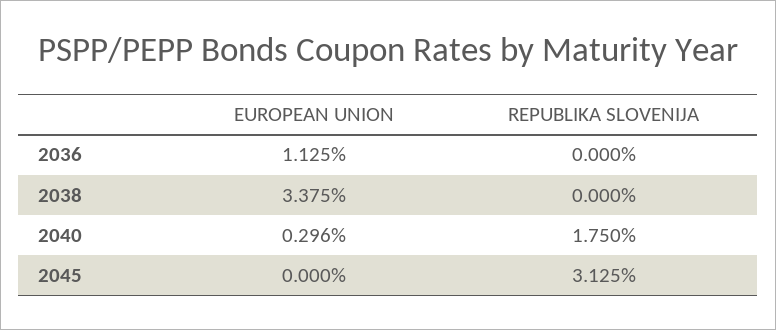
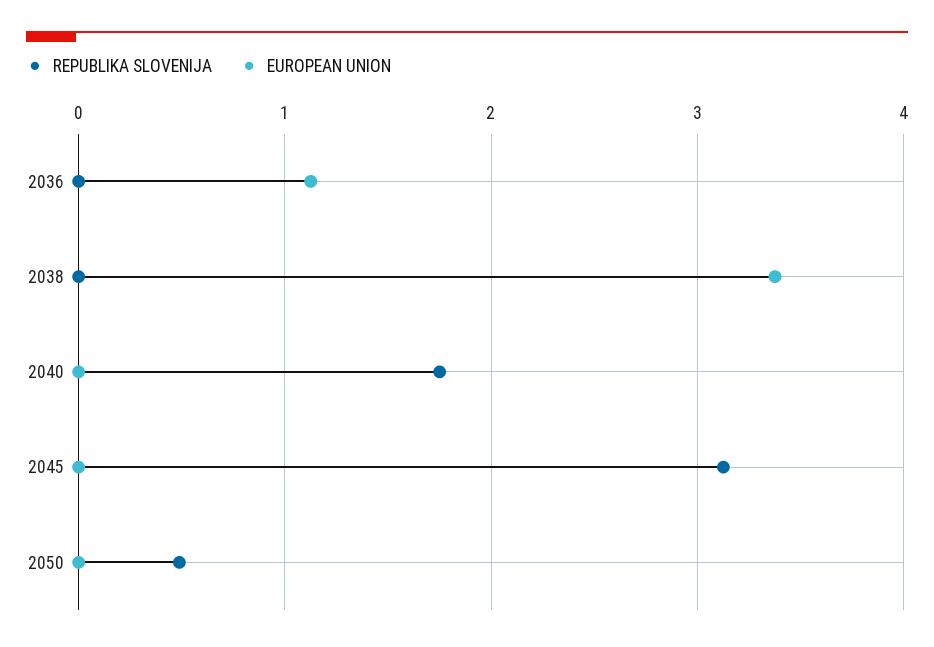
EUROPEAN UNION, 2040: 0.296 -> 0
REPUBLIKA SLOVENIJA, 2050: none -> 0.5
EUROPEAN UNION, 2050: none -> 0

